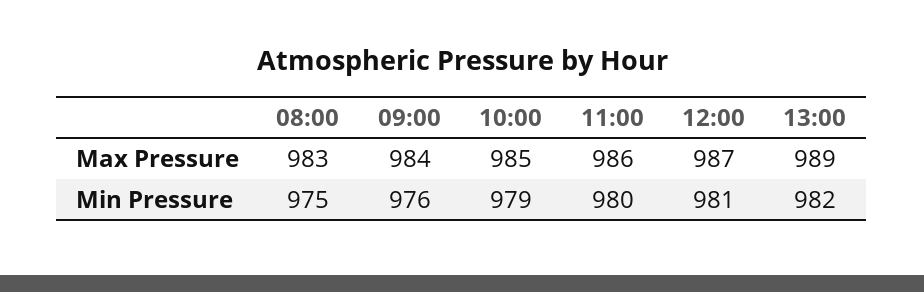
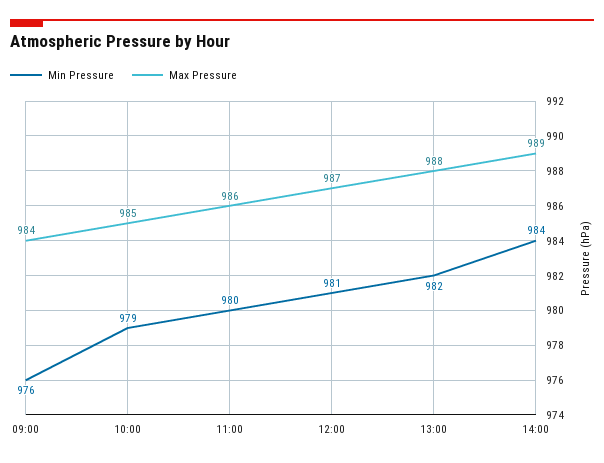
Max Pressure, 08:00: 983 -> none
Max Pressure, 13:00: 989 -> 988
Min Pressure, 08:00: 975 -> none
Min Pressure, 14:00: none -> 984
Max Pressure, 14:00: none -> 989

